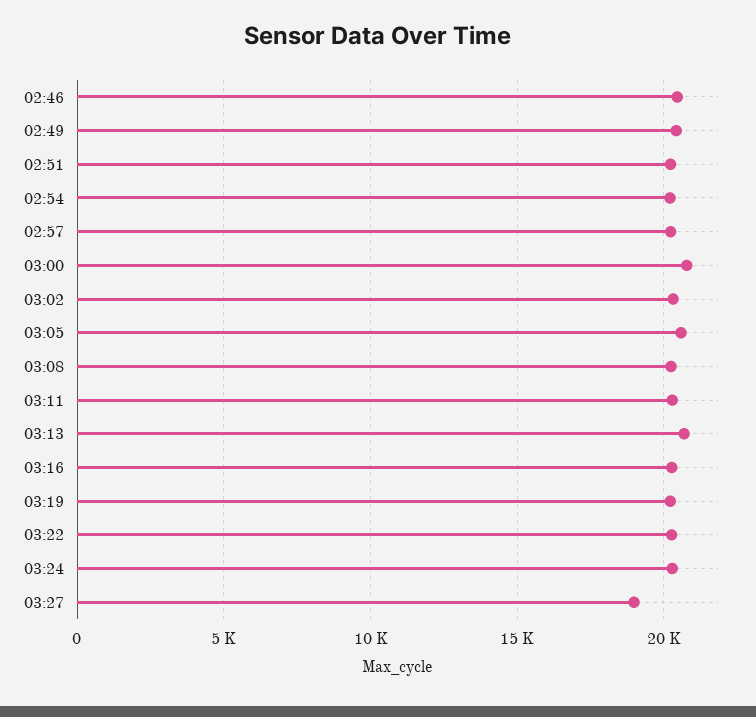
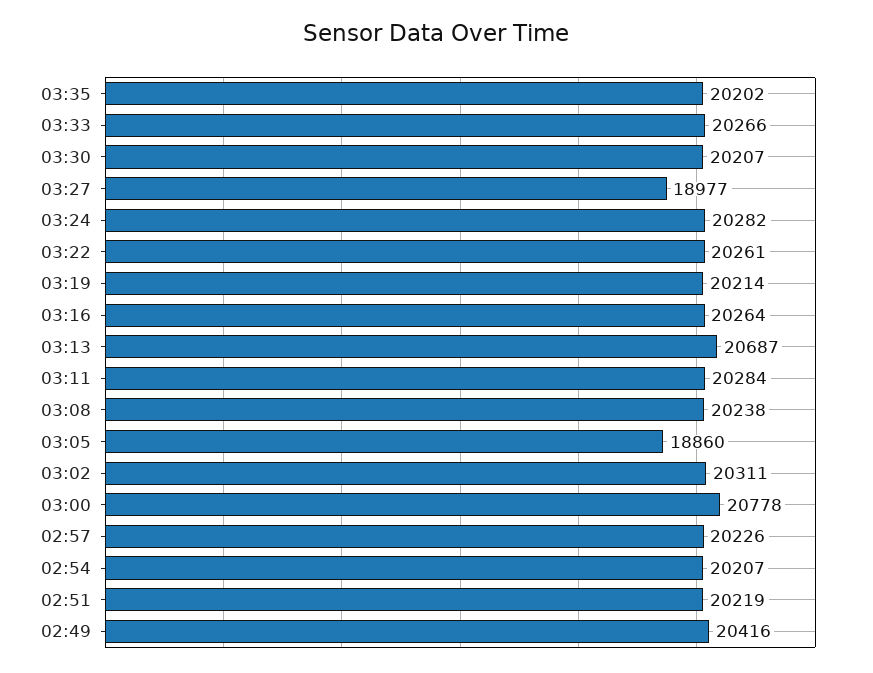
02:46: 20500 -> none
03:05: 20500 -> 18860
03:35: none -> 20202
03:33: none -> 20266
03:30: none -> 20207

